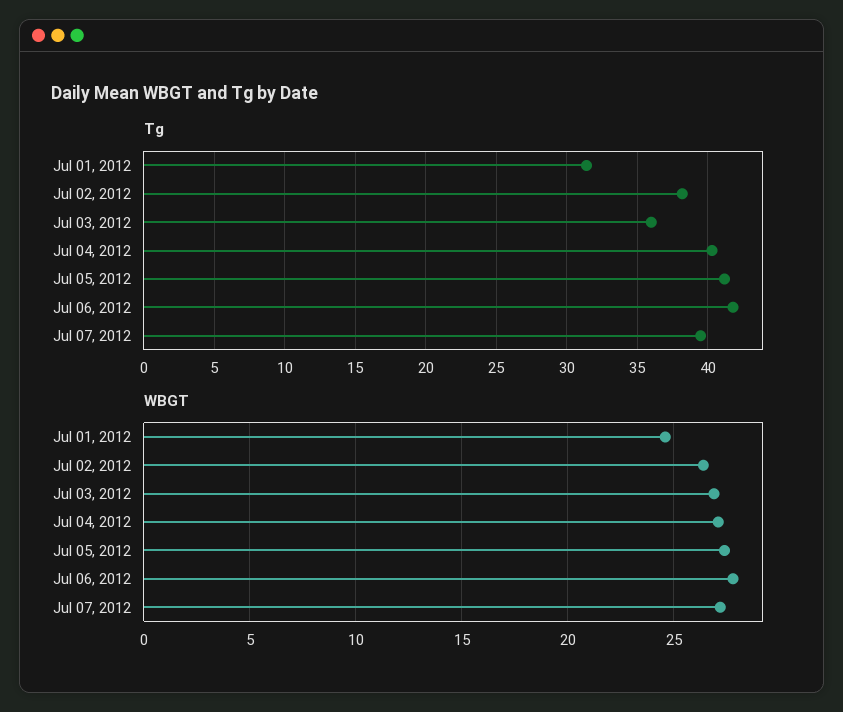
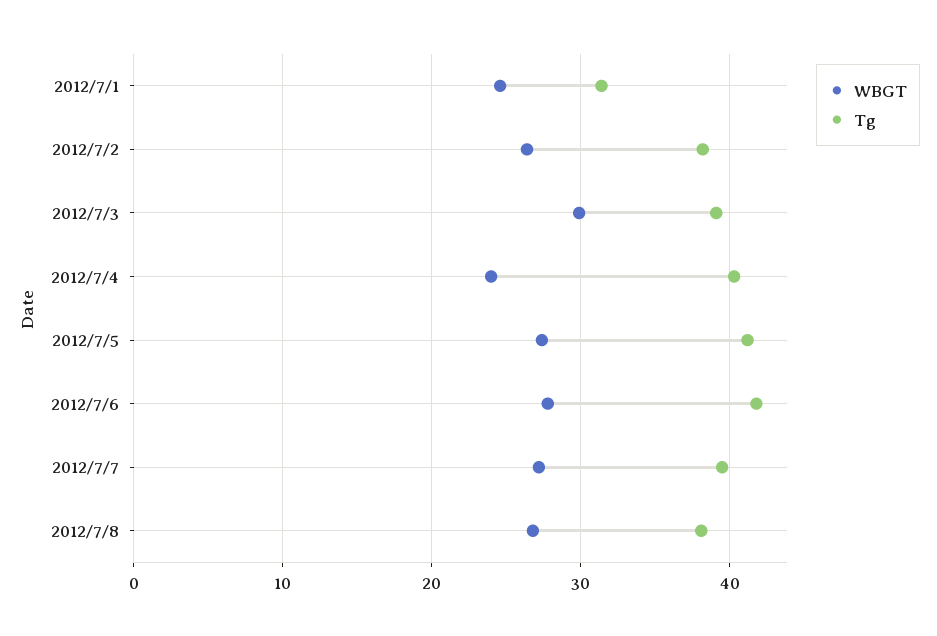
Tg, Jul 03, 2012: 36 -> 39
WBGT, Jul 03, 2012: 27 -> 30
WBGT, Jul 04, 2012: 27 -> 24
WBGT, 2012/7/8: none -> 27
Tg, 2012/7/8: none -> 38

